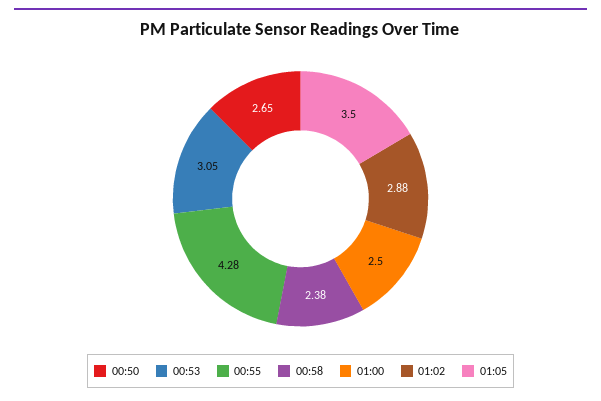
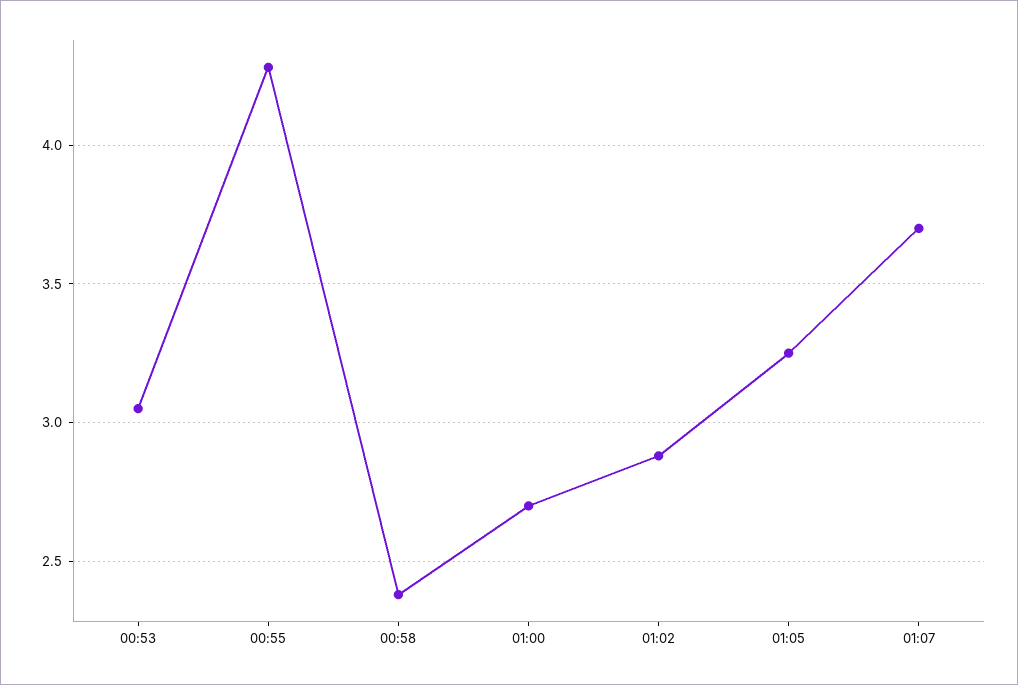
00:50: 2.65 -> none
01:00: 2.5 -> 2.7
01:05: 3.5 -> 3.25
01:07: none -> 3.7

